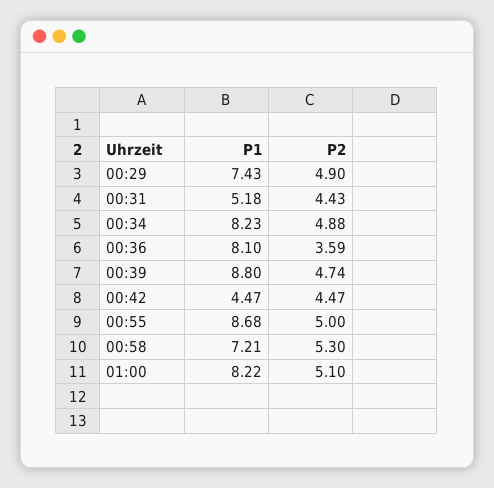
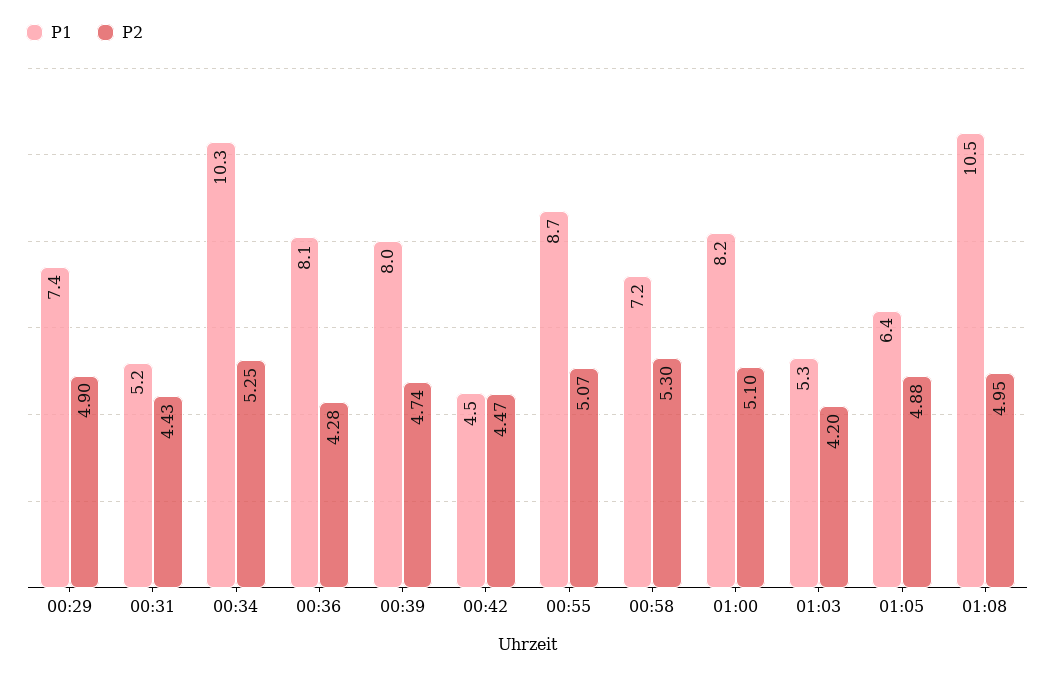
P1, 00:34: 8.23 -> 10.3
P2, 00:34: 4.88 -> 5.25
P2, 00:36: 3.59 -> 4.28
P1, 00:39: 8.8 -> 8
P2, 00:55: 5 -> 5.07
P1, 01:03: none -> 5.3
P2, 01:03: none -> 4.2
P1, 01:05: none -> 6.4
P2, 01:05: none -> 4.88
P1, 01:08: none -> 10.5
P2, 01:08: none -> 4.95

